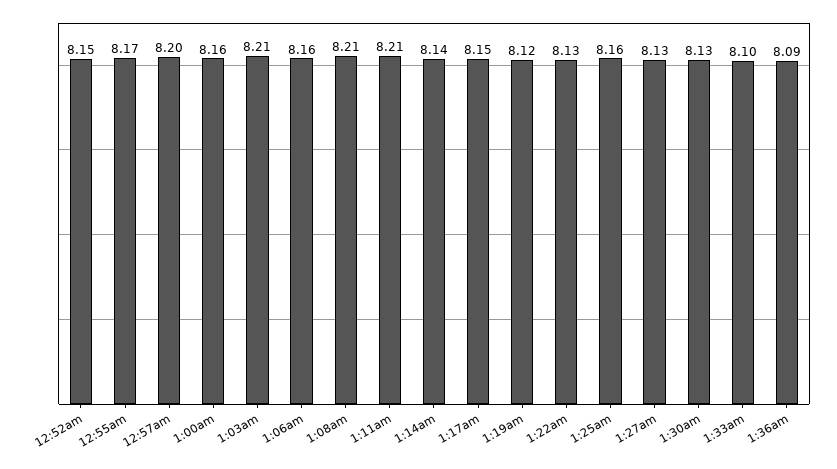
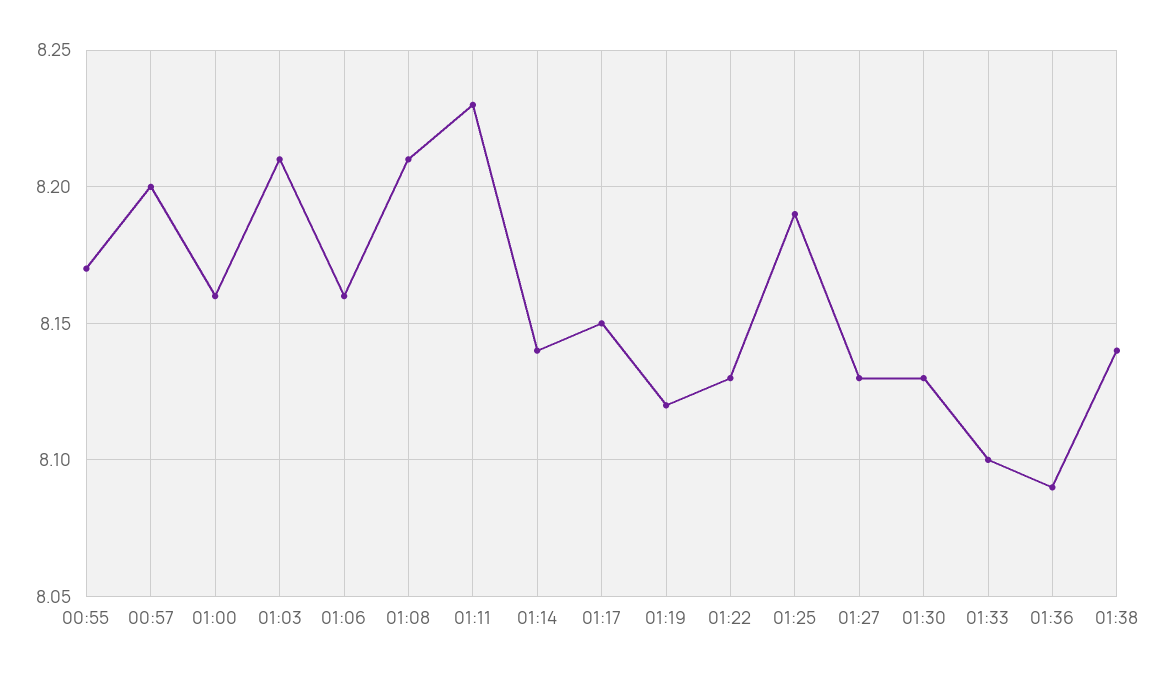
12:52am: 8.15 -> none
1:11am: 8.21 -> 8.23
1:25am: 8.16 -> 8.19
01:38: none -> 8.14

